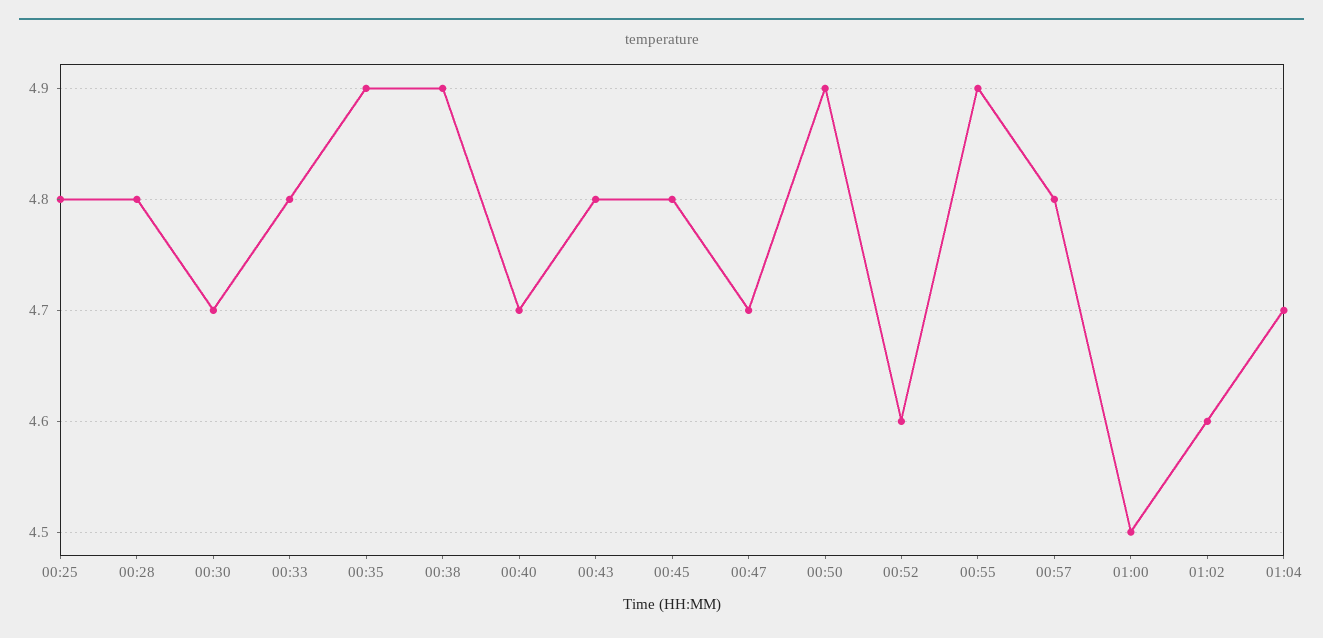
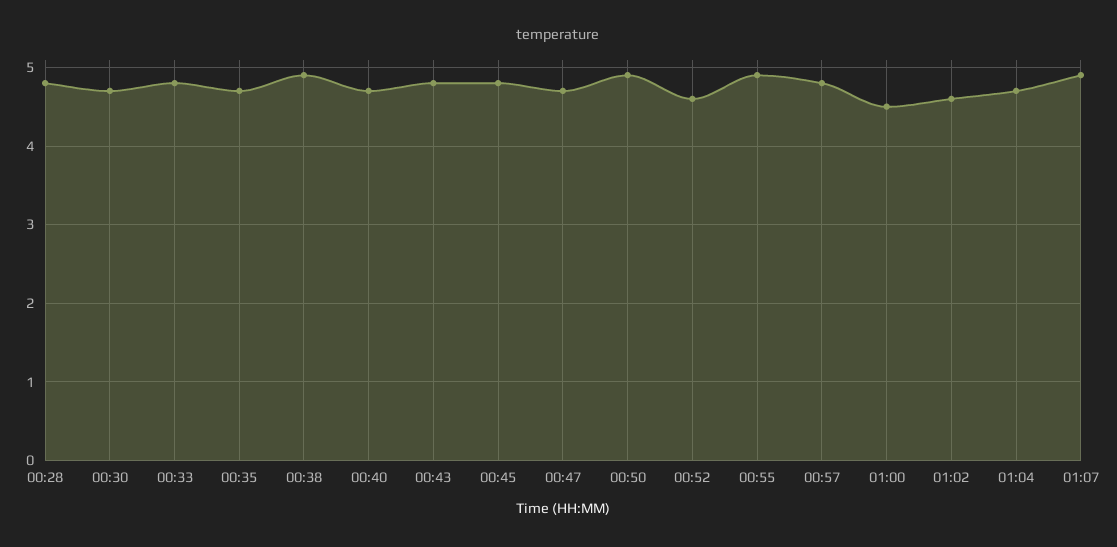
00:25: 4.8 -> none
00:35: 4.9 -> 4.7
01:07: none -> 4.9

